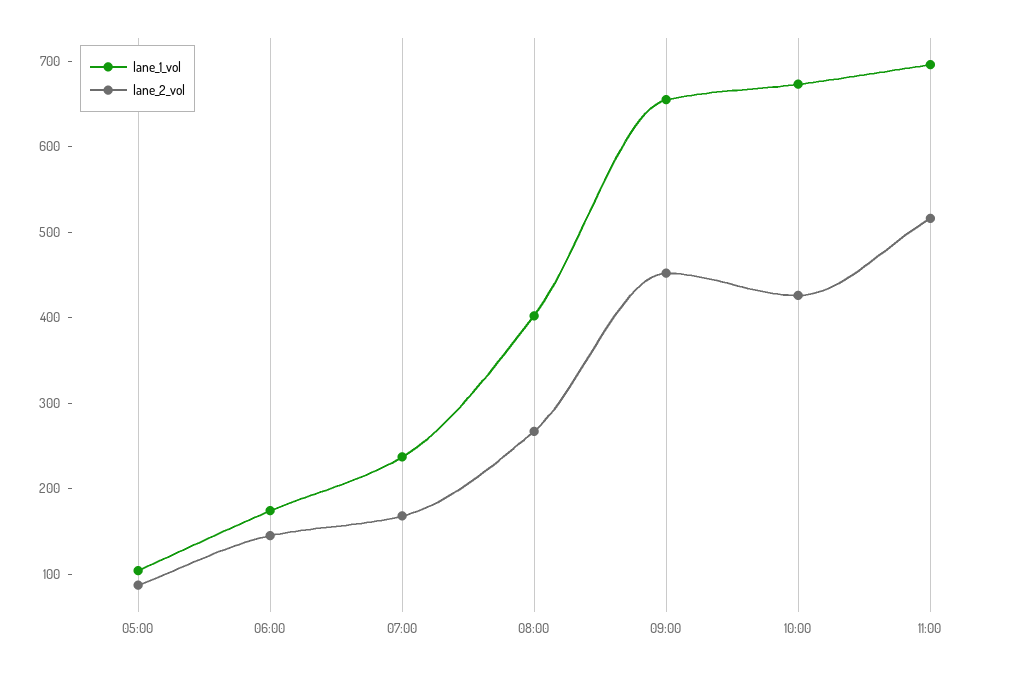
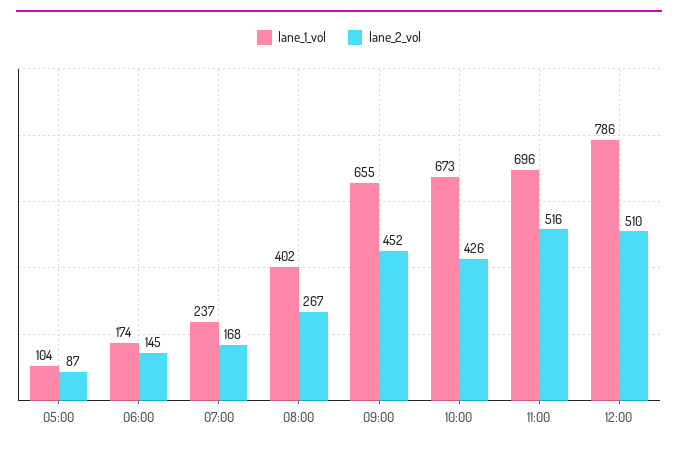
lane_1_vol, 12:00: none -> 786
lane_2_vol, 12:00: none -> 510

